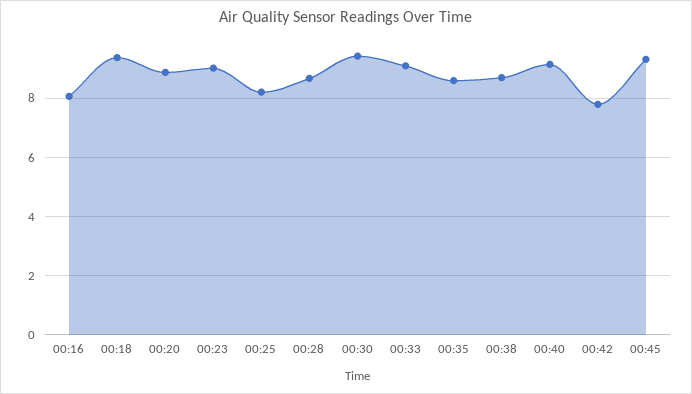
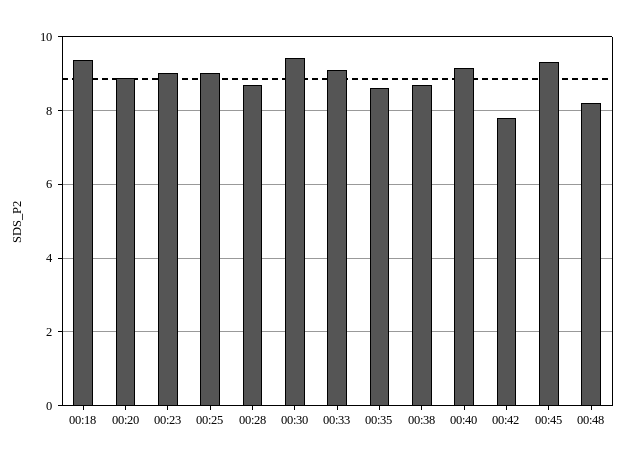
00:16: 8 -> none
00:25: 8.25 -> 9
00:48: none -> 8.2

